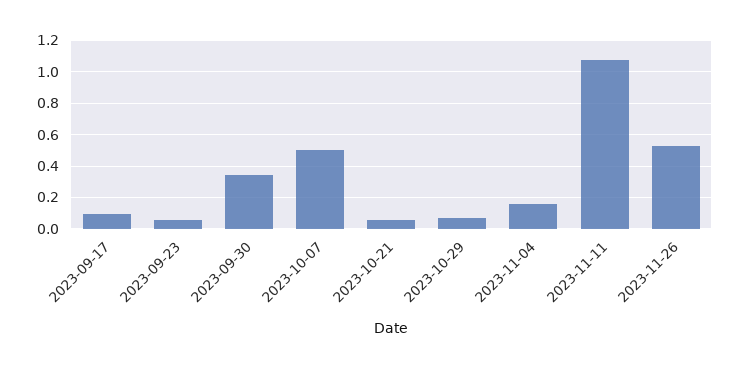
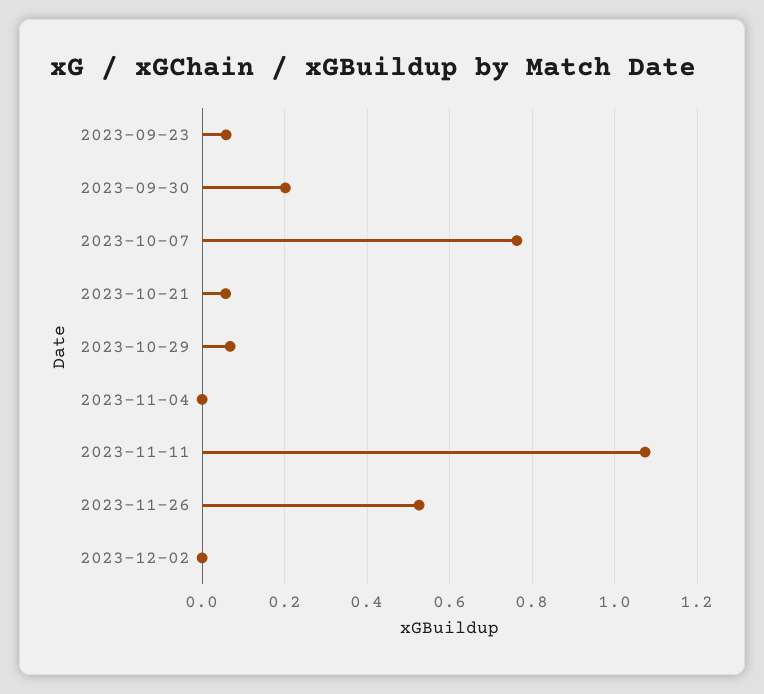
2023-09-17: 0.1 -> none
2023-09-30: 0.35 -> 0.2
2023-10-07: 0.5 -> 0.76
2023-11-04: 0.15 -> 0
2023-12-02: none -> 0

